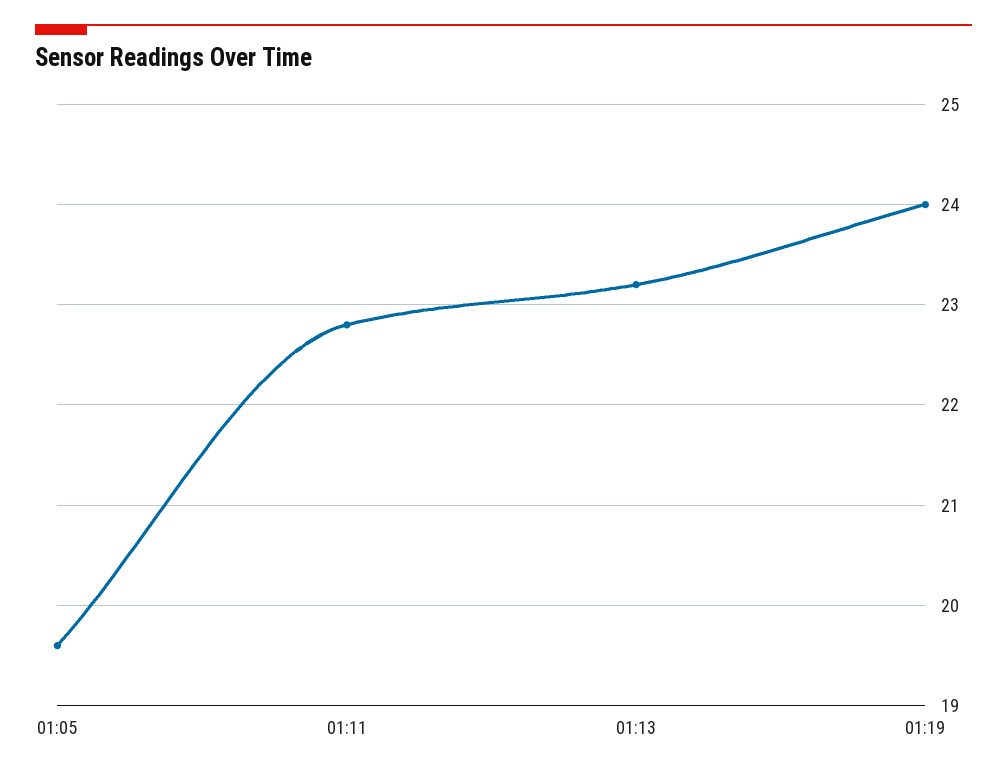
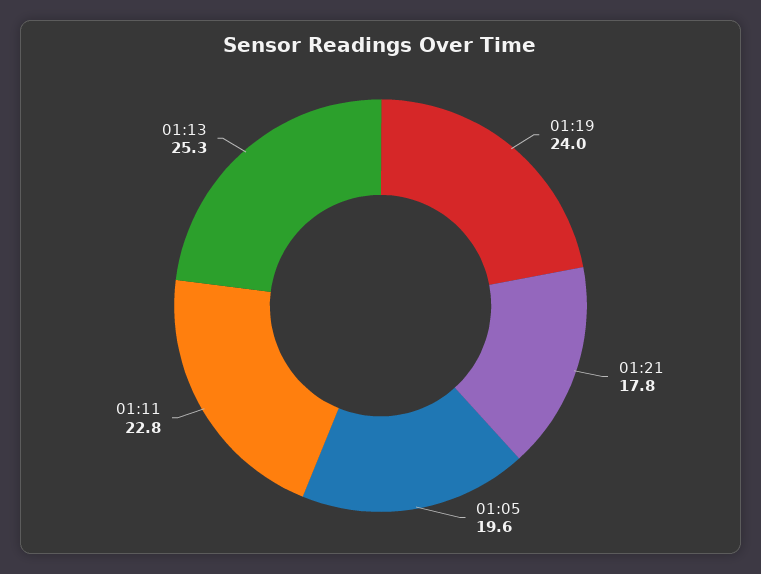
01:13: 23.2 -> 25.3
01:21: none -> 17.8

